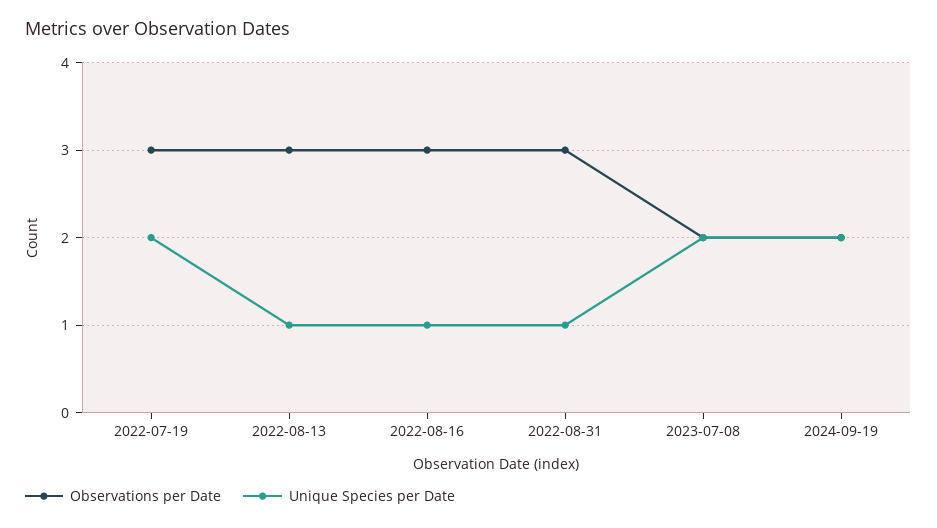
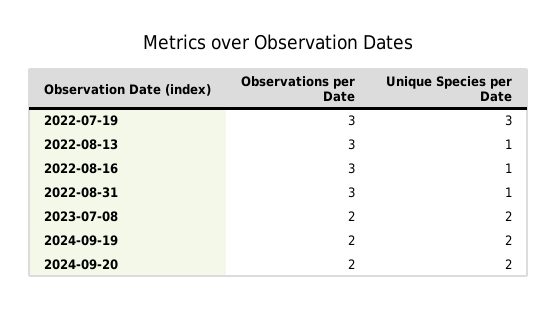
Unique Species per Date, 2022-07-19: 2 -> 3
Observations per Date, 2024-09-20: none -> 2
Unique Species per Date, 2024-09-20: none -> 2

